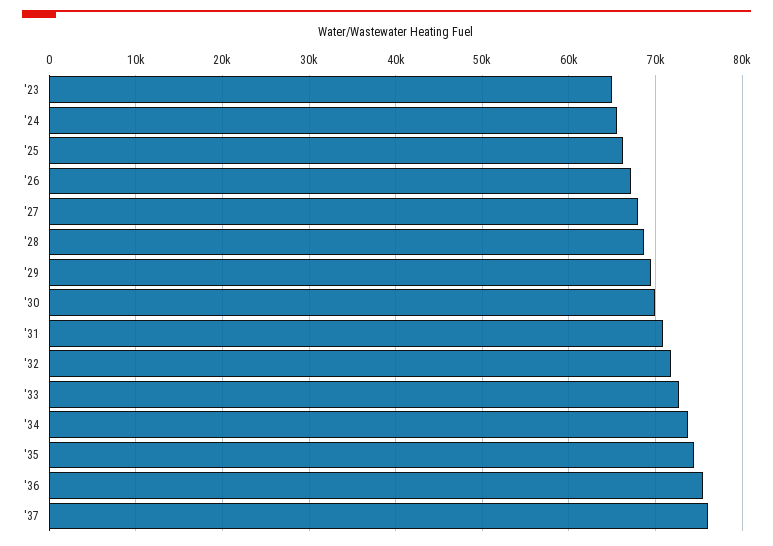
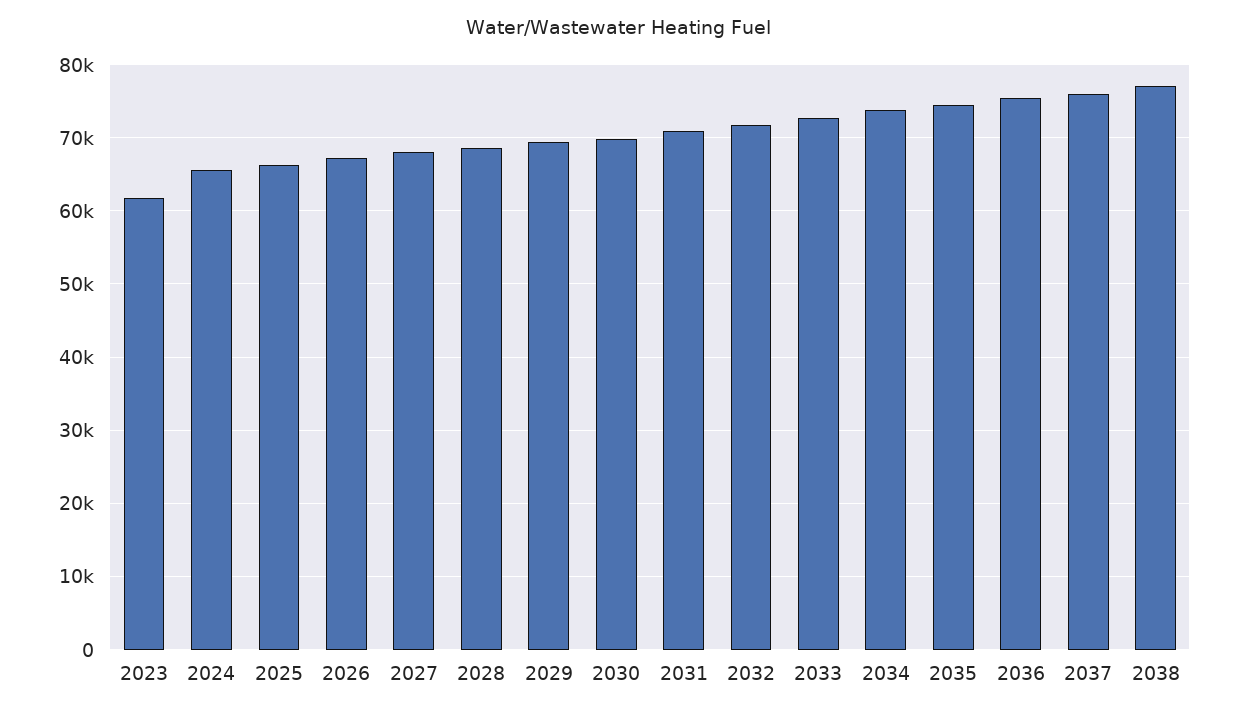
'23: 65000 -> 62000
2038: none -> 77000

